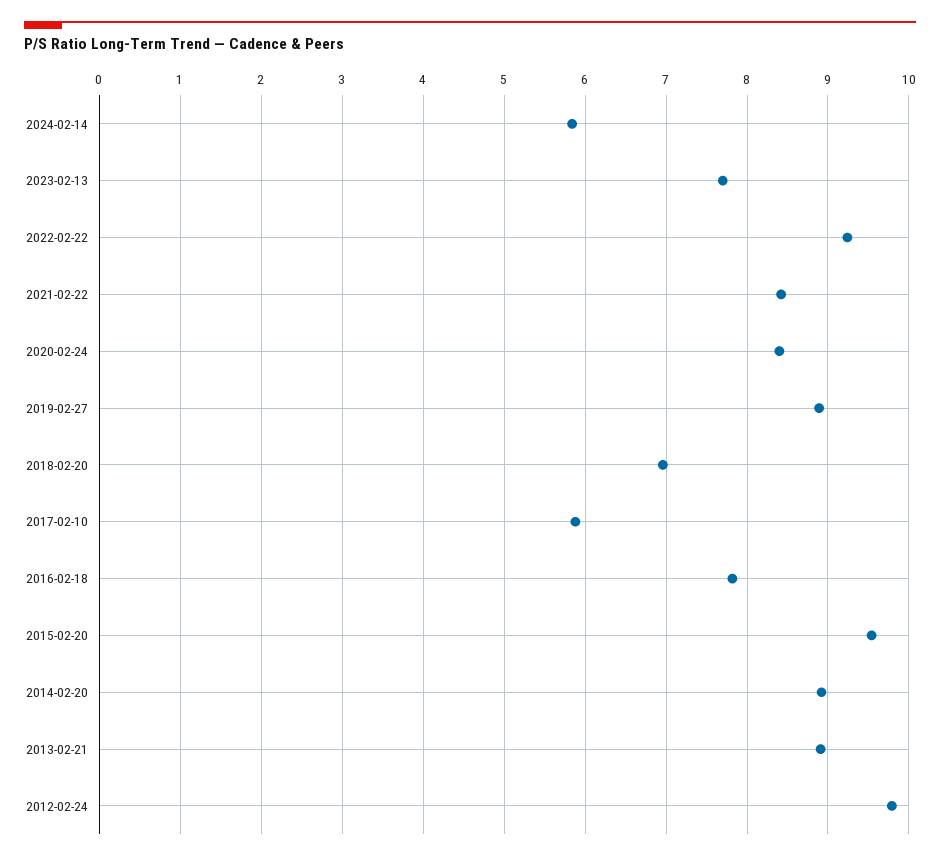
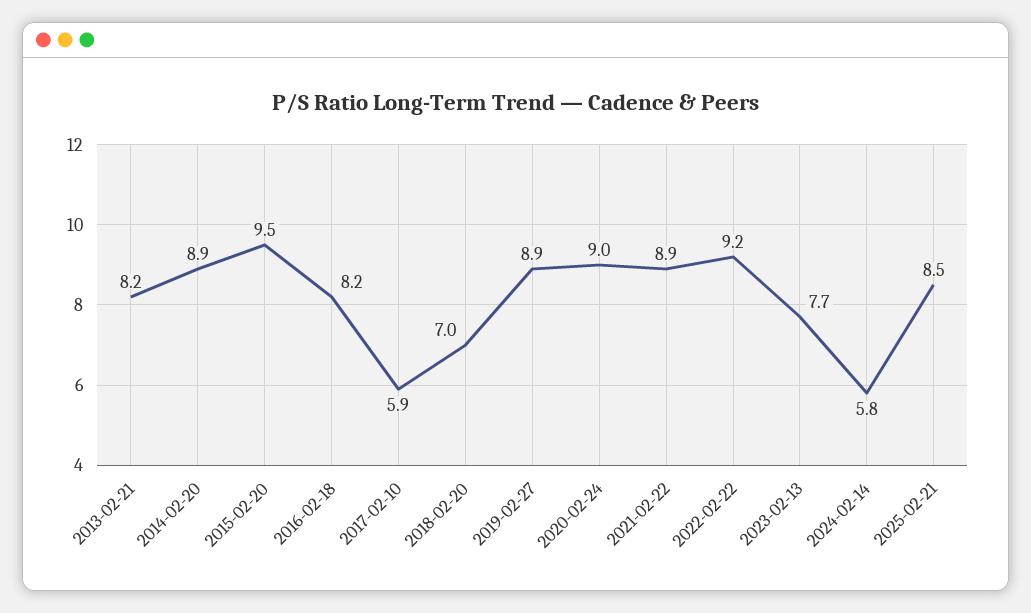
2021-02-22: 8.4 -> 8.9
2020-02-24: 8.4 -> 9
2016-02-18: 7.8 -> 8.2
2013-02-21: 8.9 -> 8.2
2012-02-24: 9.8 -> none
2025-02-21: none -> 8.5

